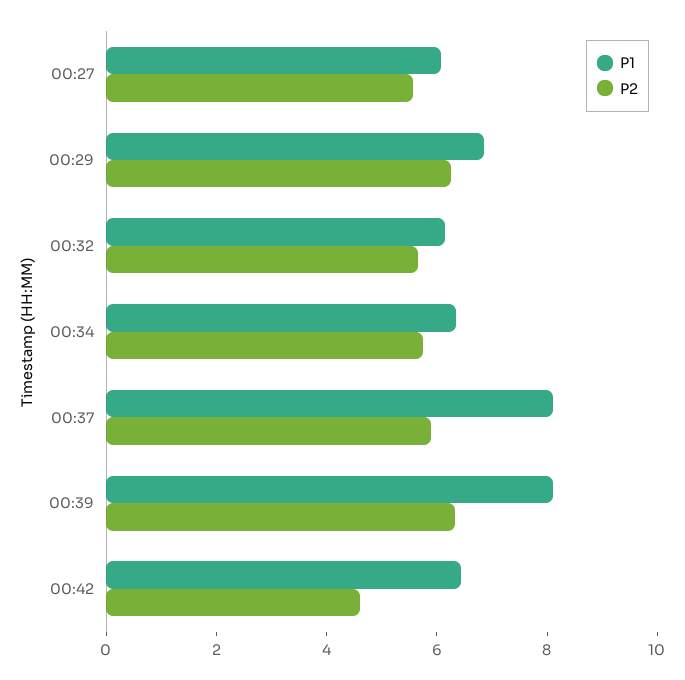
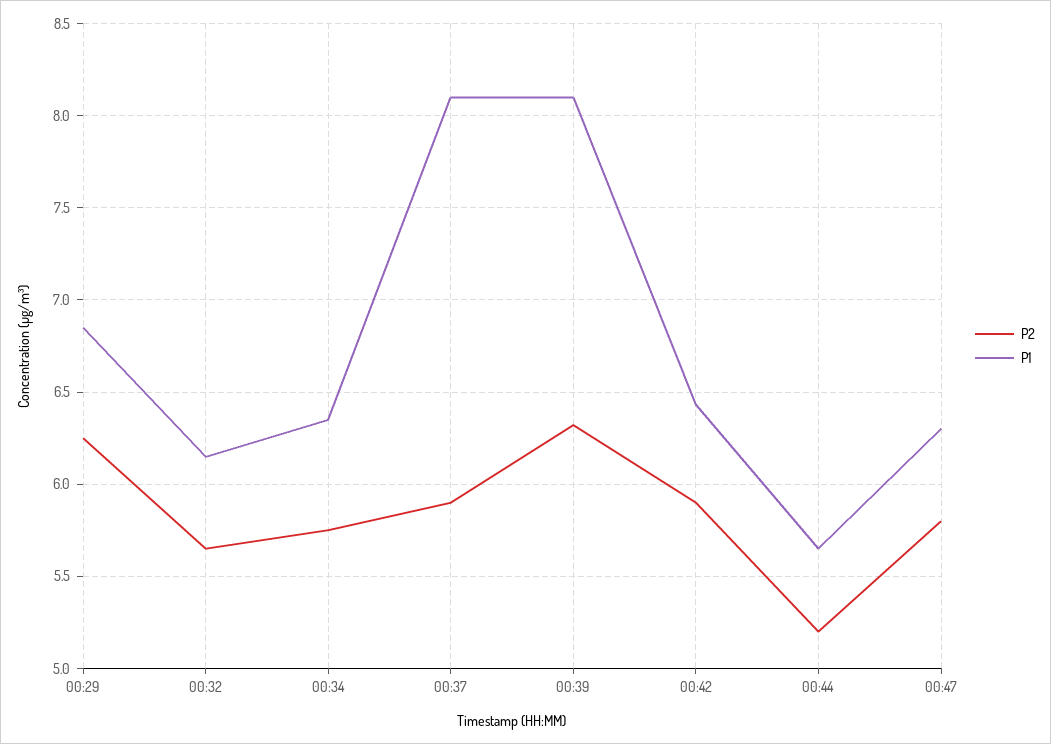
P1, 00:27: 6 -> none
P2, 00:27: 5.5 -> none
P2, 00:42: 4.5 -> 5.9
P2, 00:44: none -> 5.2
P1, 00:44: none -> 5.65
P2, 00:47: none -> 5.8
P1, 00:47: none -> 6.3

